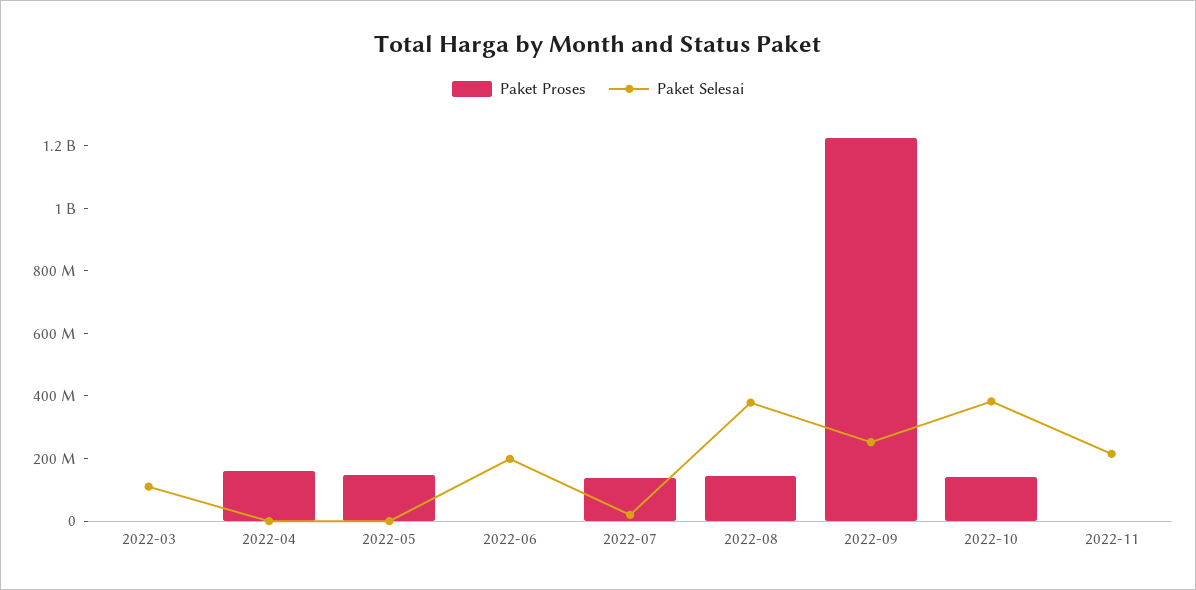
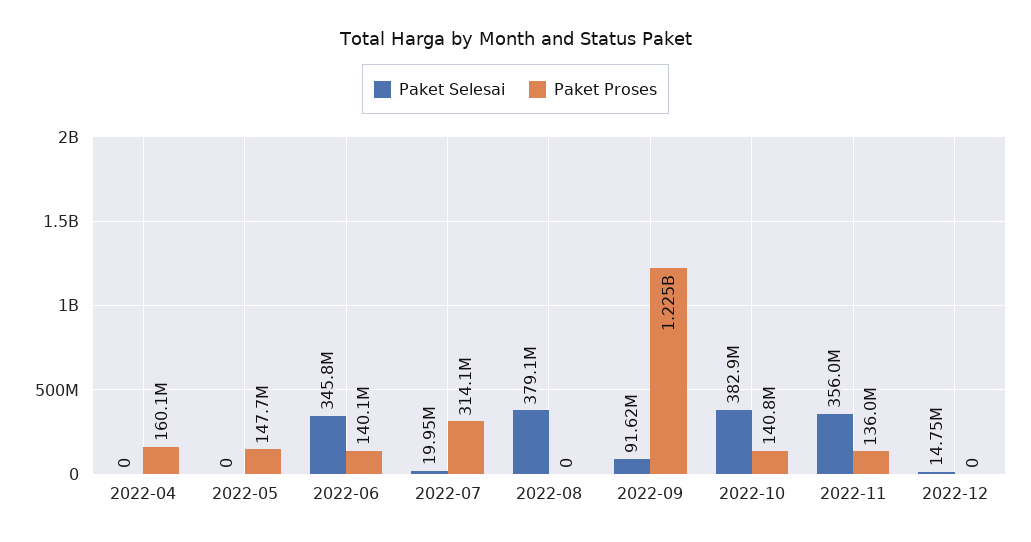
Paket Proses, 2022-03: 0 -> none
Paket Selesai, 2022-03: 100000000 -> none
Paket Proses, 2022-06: 0 -> 140100000
Paket Selesai, 2022-06: 200000000 -> 345800000
Paket Proses, 2022-07: 150000000 -> 314100000
Paket Proses, 2022-08: 150000000 -> 0
Paket Selesai, 2022-09: 250000000 -> 91620000
Paket Proses, 2022-11: 0 -> 136000000
Paket Selesai, 2022-11: 200000000 -> 356000000
Paket Selesai, 2022-12: none -> 14750000
Paket Proses, 2022-12: none -> 0

